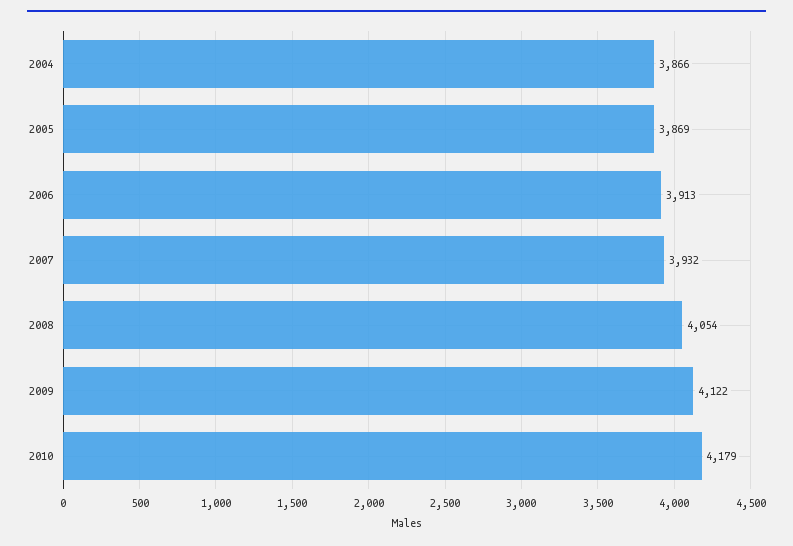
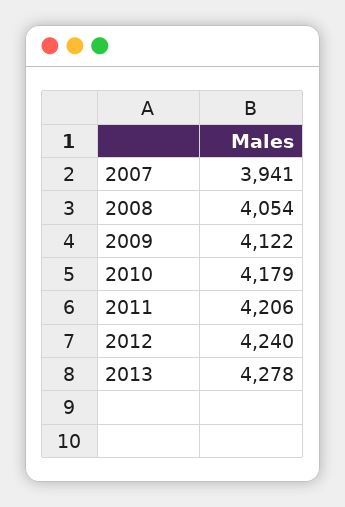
2004: 3866 -> none
2005: 3869 -> none
2006: 3913 -> none
2007: 3932 -> 3941
2011: none -> 4206
2012: none -> 4240
2013: none -> 4278

